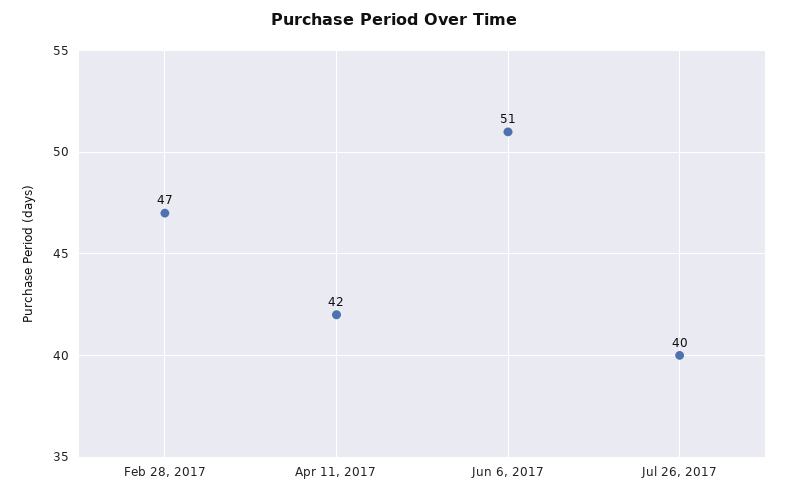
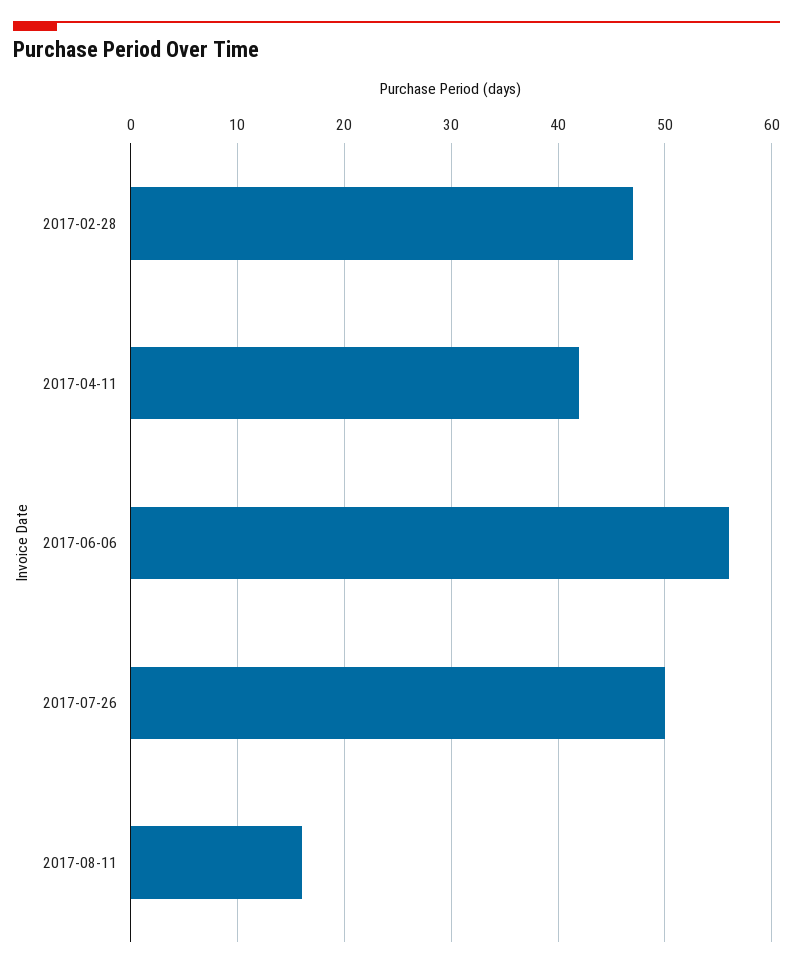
Jun 6, 2017: 51 -> 56
Jul 26, 2017: 40 -> 50
2017-08-11: none -> 16

